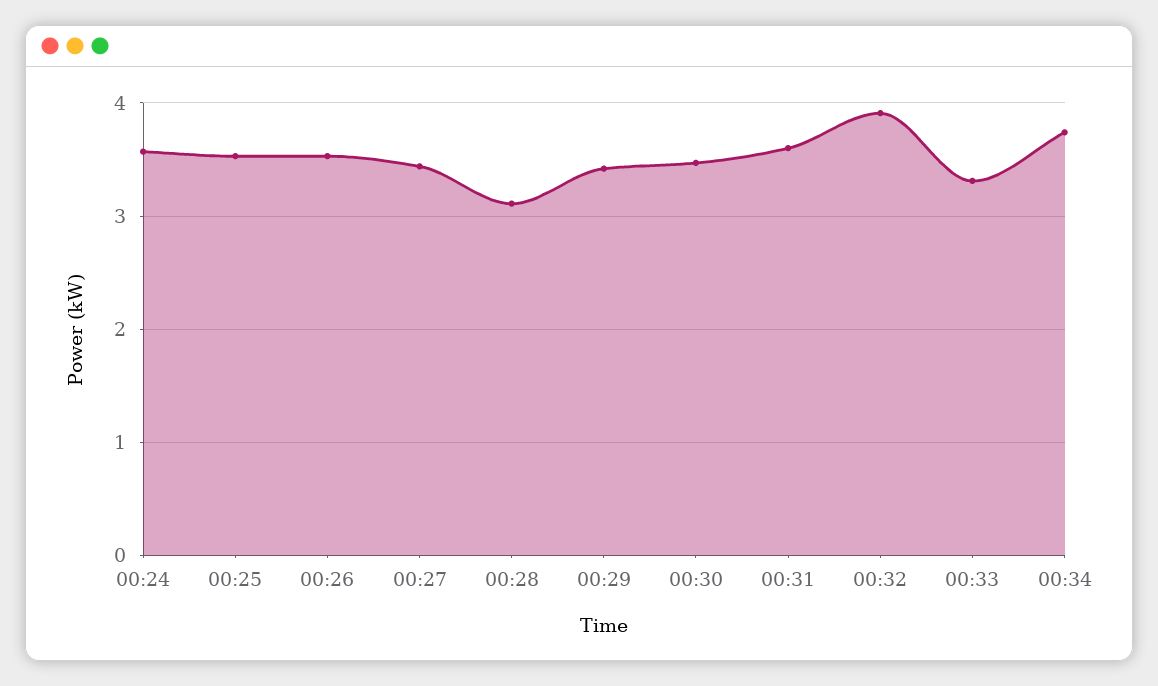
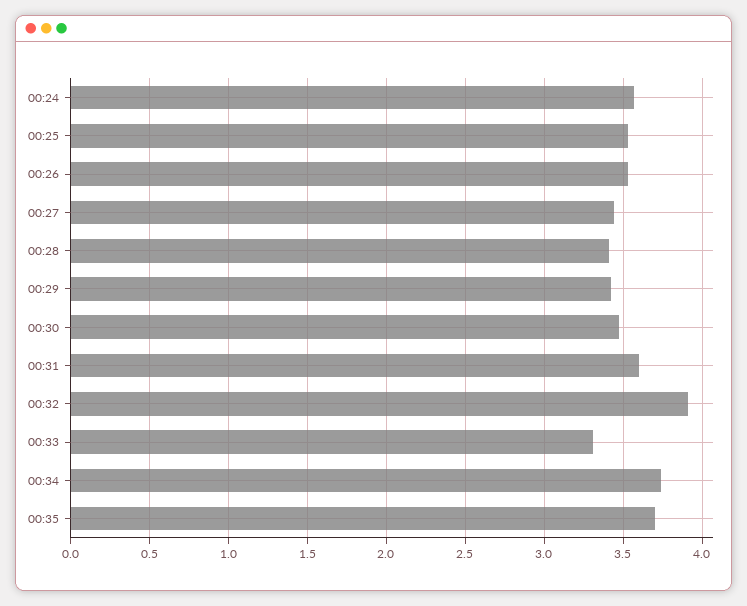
00:28: 3.1 -> 3.4
00:35: none -> 3.7

